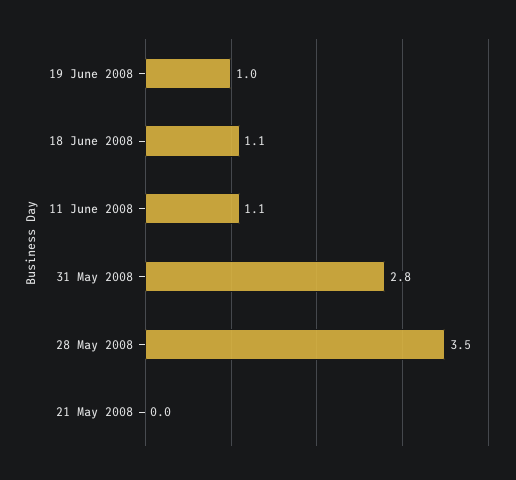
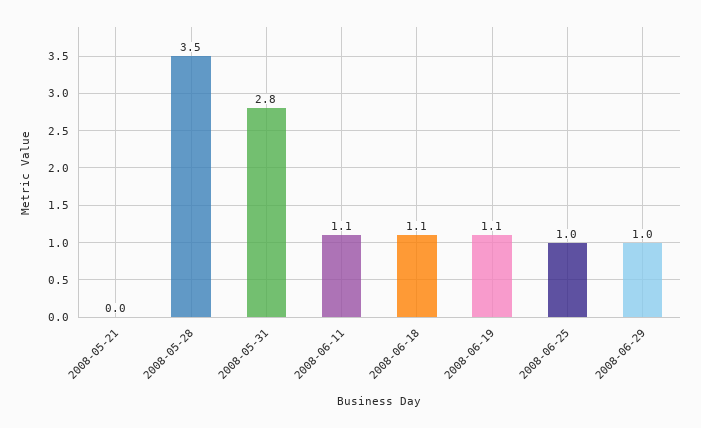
19 June 2008: 1 -> 1.1
2008-06-25: none -> 1
2008-06-29: none -> 1

